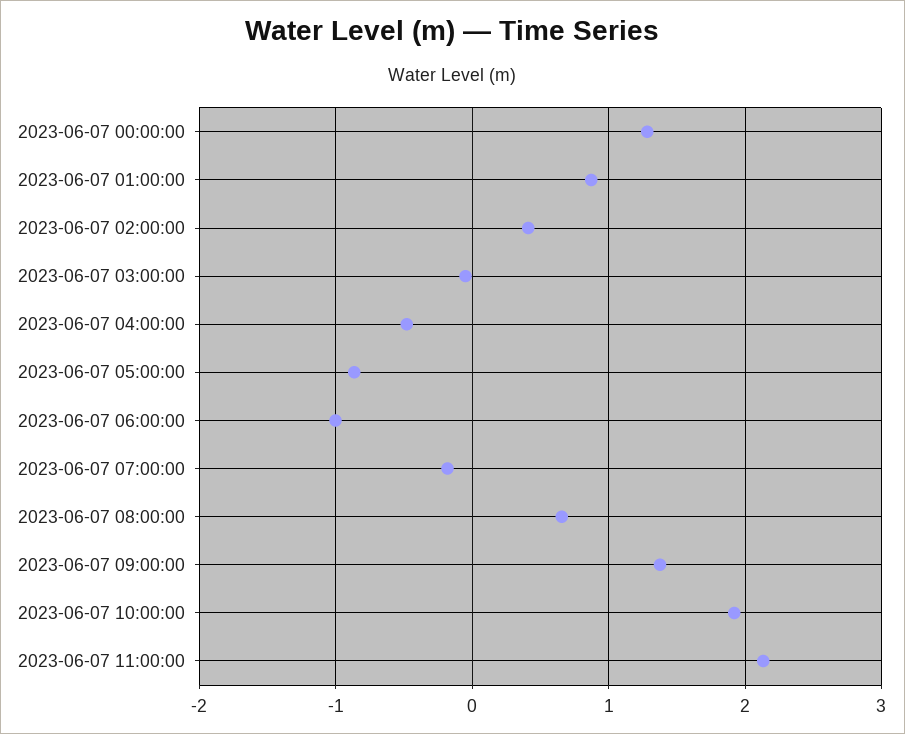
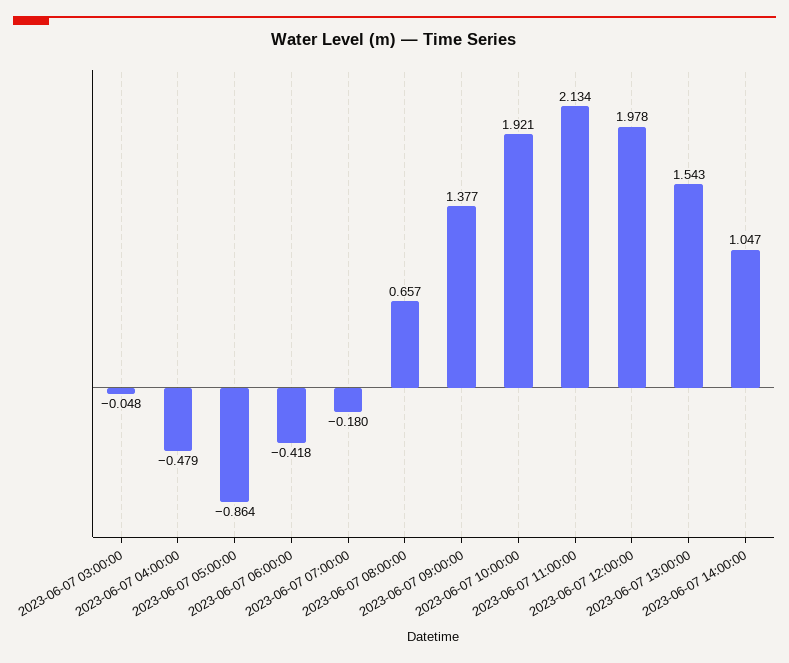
2023-06-07 00:00:00: 1.3 -> none
2023-06-07 01:00:00: 0.9 -> none
2023-06-07 02:00:00: 0.4 -> none
2023-06-07 06:00:00: -1 -> -0.418
2023-06-07 12:00:00: none -> 1.978
2023-06-07 13:00:00: none -> 1.543
2023-06-07 14:00:00: none -> 1.047

